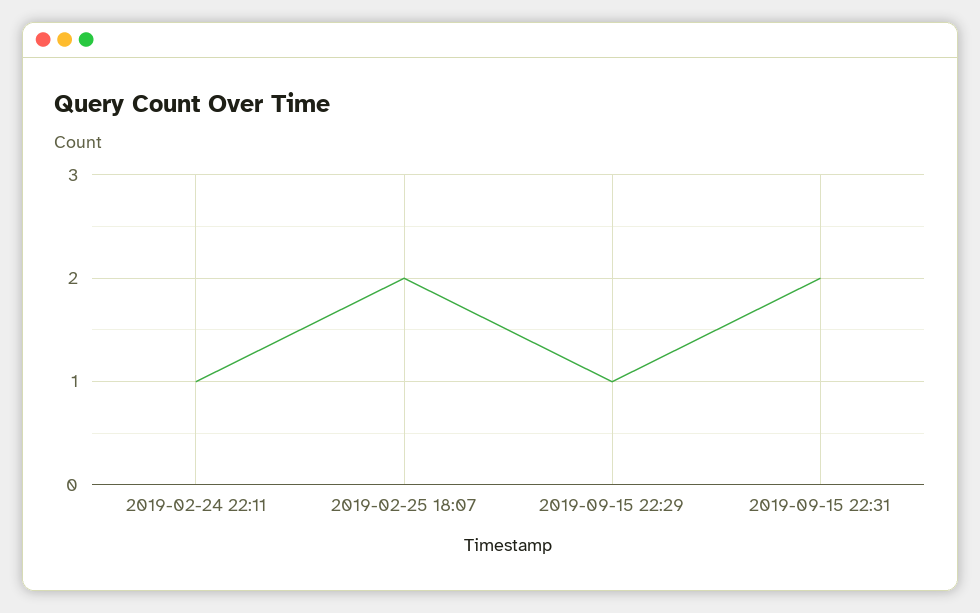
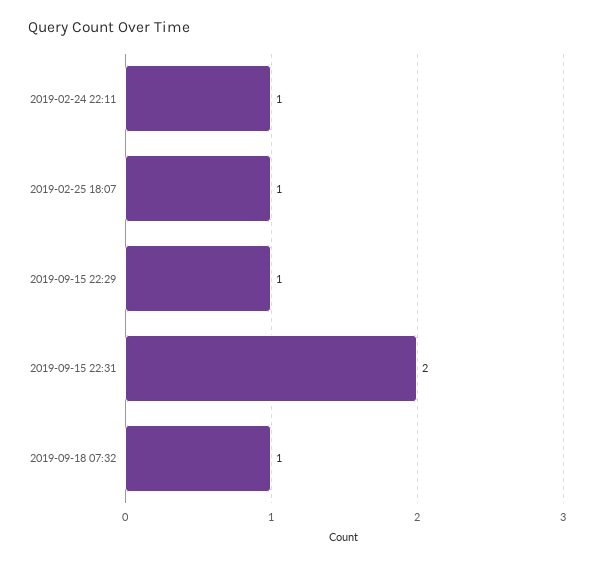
2019-02-25 18:07: 2 -> 1
2019-09-18 07:32: none -> 1

